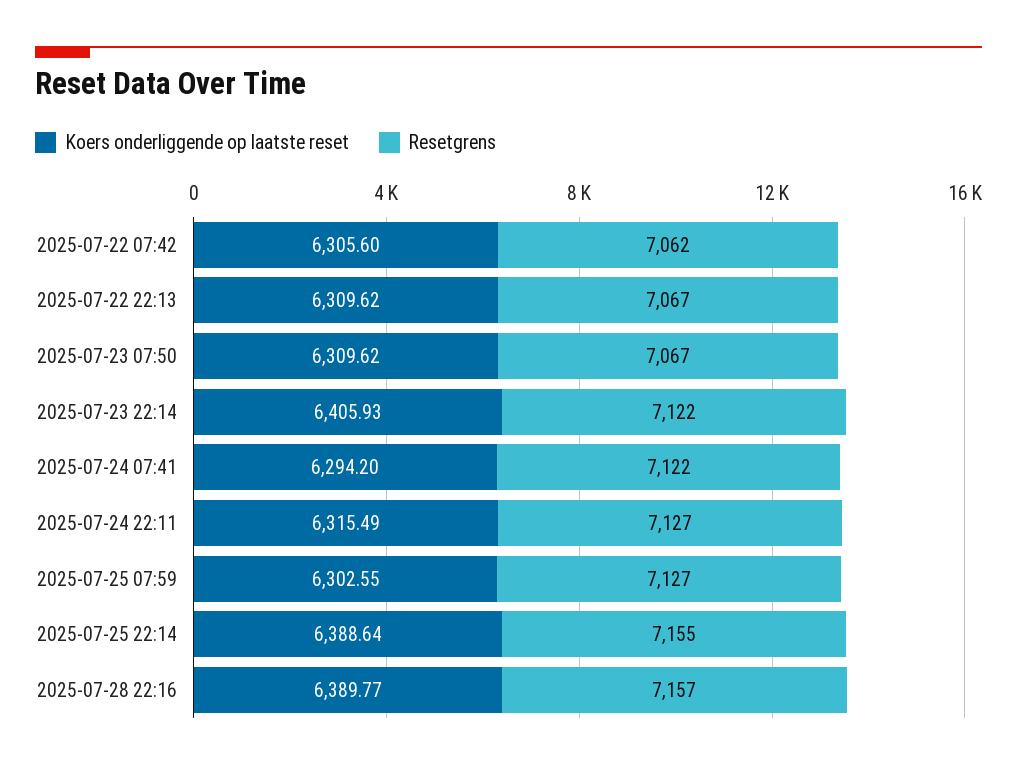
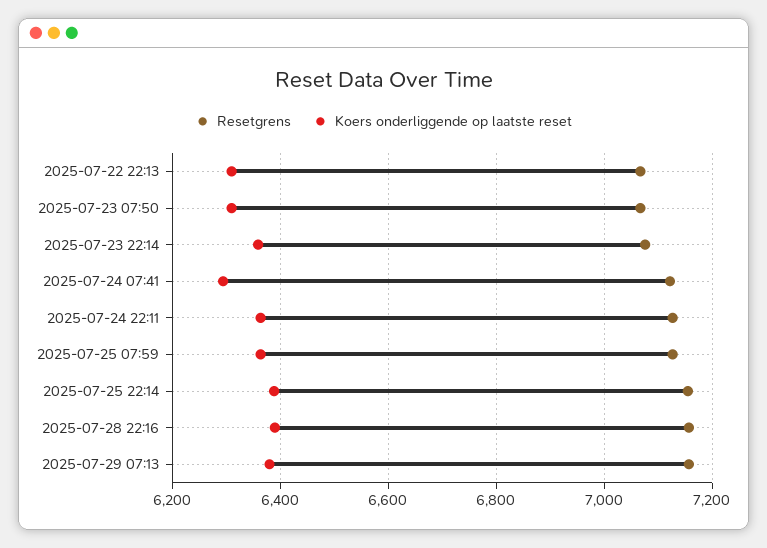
Koers onderliggende op laatste reset, 2025-07-22 07:42: 6305.6 -> none
Resetgrens, 2025-07-22 07:42: 7062 -> none
Koers onderliggende op laatste reset, 2025-07-23 22:14: 6405.93 -> 6360
Resetgrens, 2025-07-23 22:14: 7122 -> 7080
Koers onderliggende op laatste reset, 2025-07-24 22:11: 6315.49 -> 6360
Koers onderliggende op laatste reset, 2025-07-25 07:59: 6302.55 -> 6360
Resetgrens, 2025-07-29 07:13: none -> 7160
Koers onderliggende op laatste reset, 2025-07-29 07:13: none -> 6380

